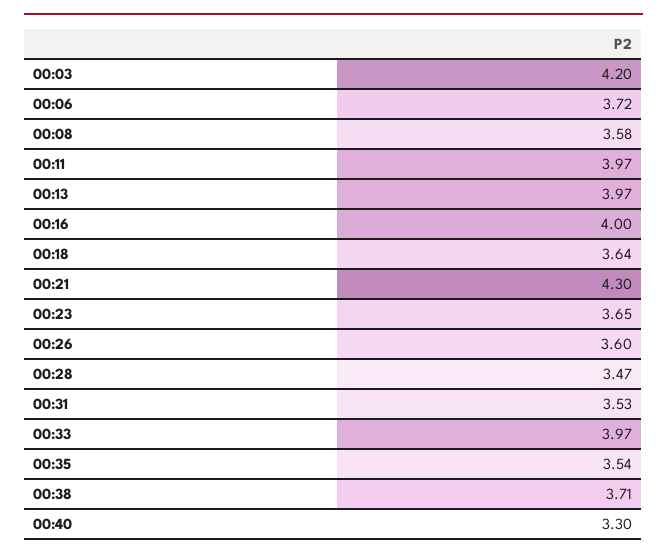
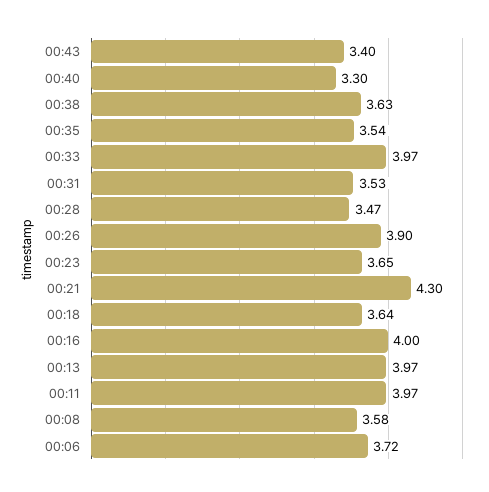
00:03: 4.2 -> none
00:26: 3.6 -> 3.9
00:38: 3.71 -> 3.63
00:43: none -> 3.4

